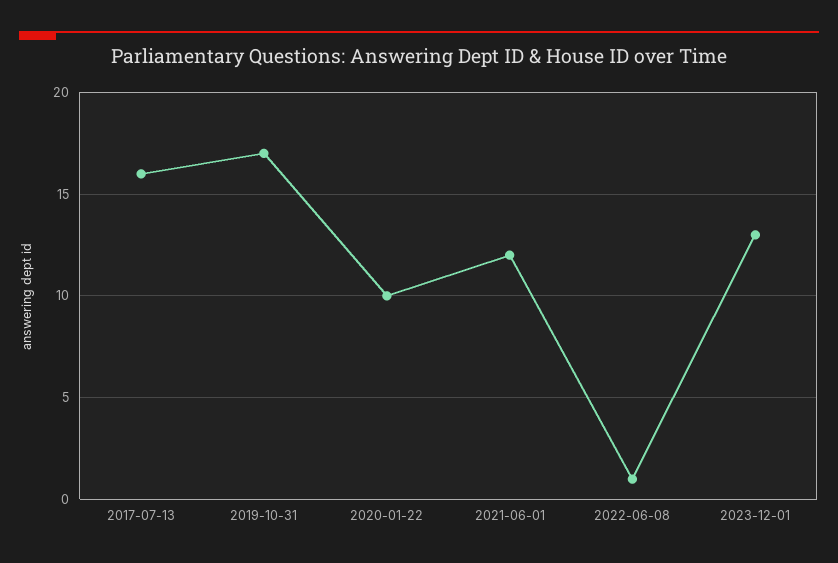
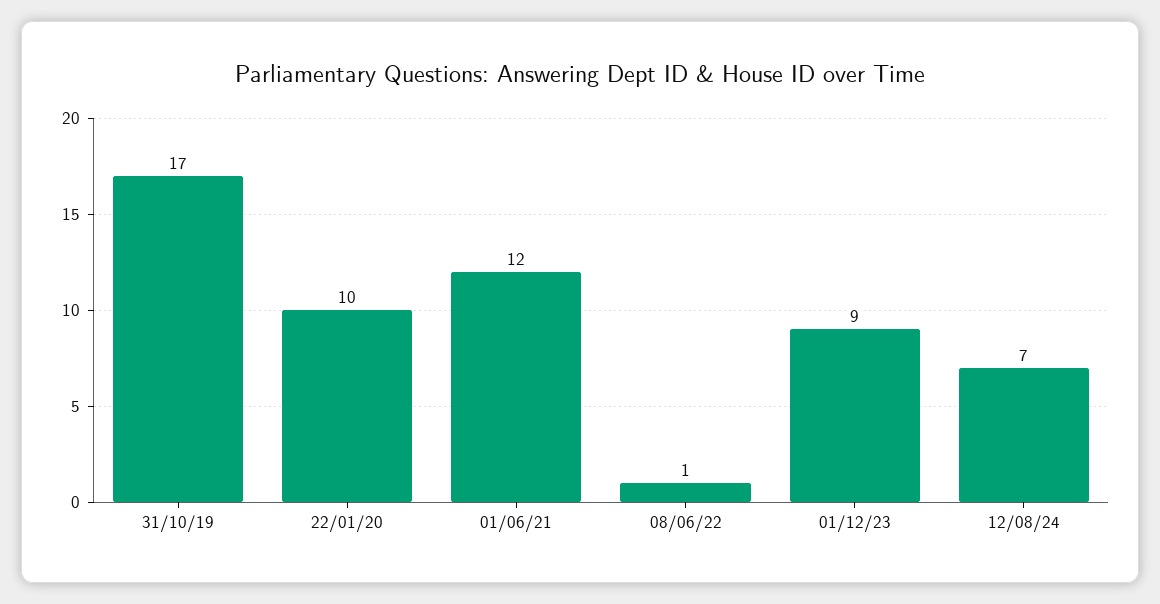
2017-07-13: 16 -> none
2023-12-01: 13 -> 9
12/08/24: none -> 7

